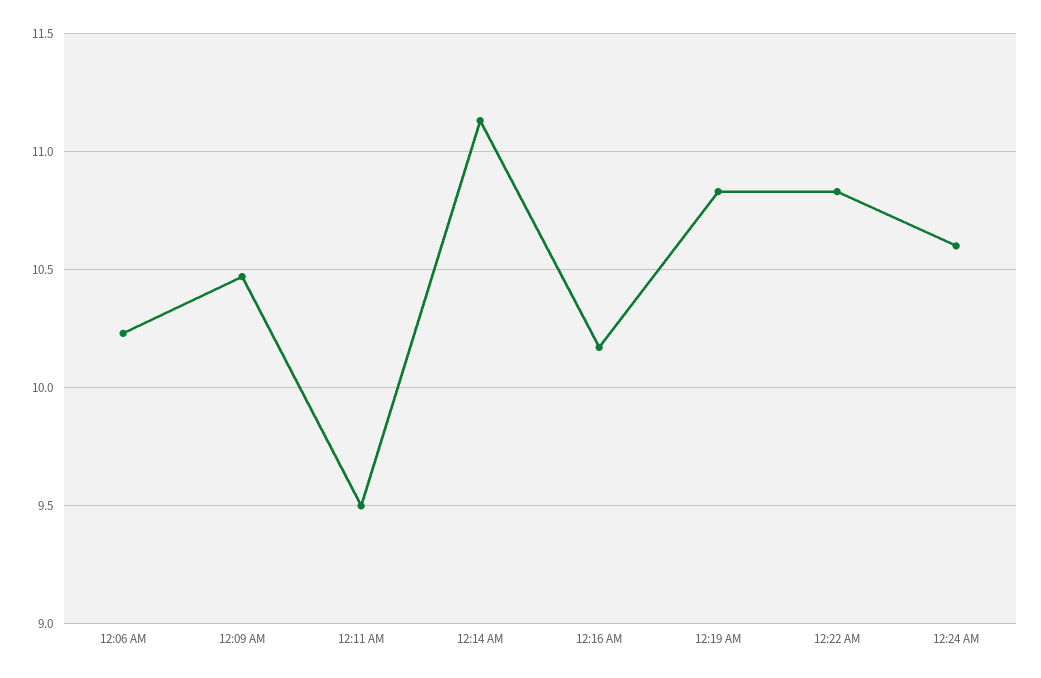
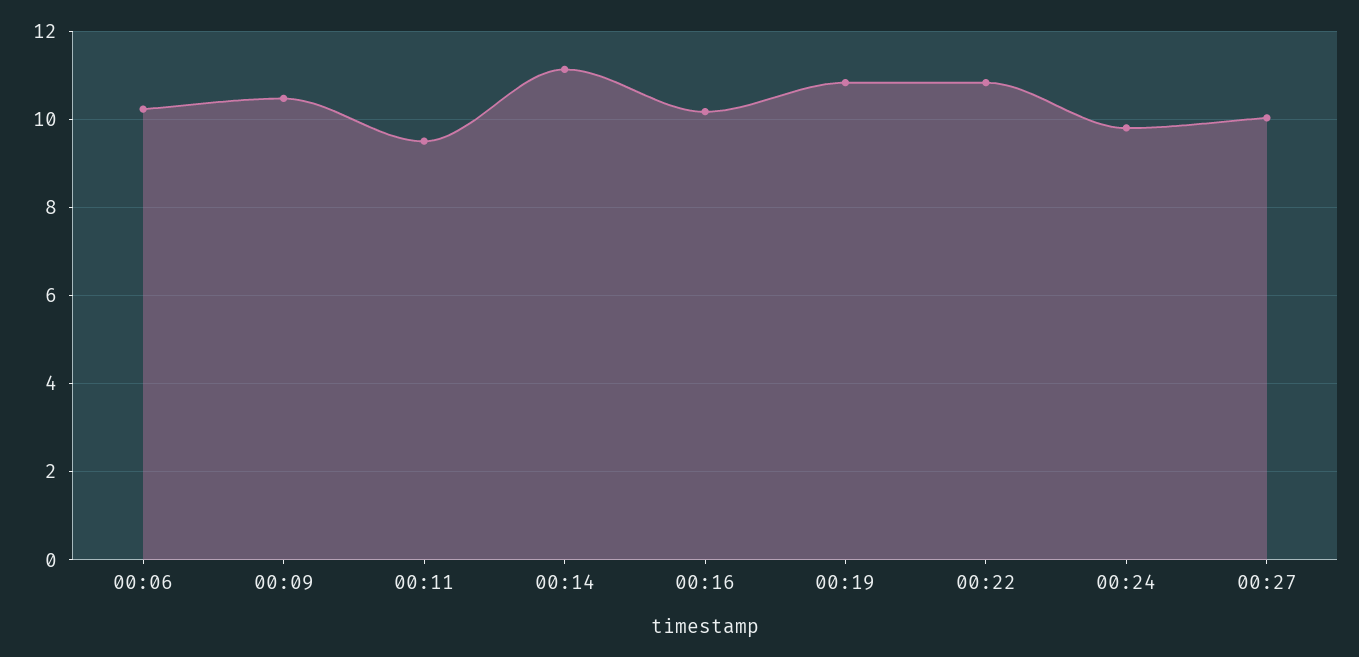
12:24 AM: 10.6 -> 9.8
00:27: none -> 10

